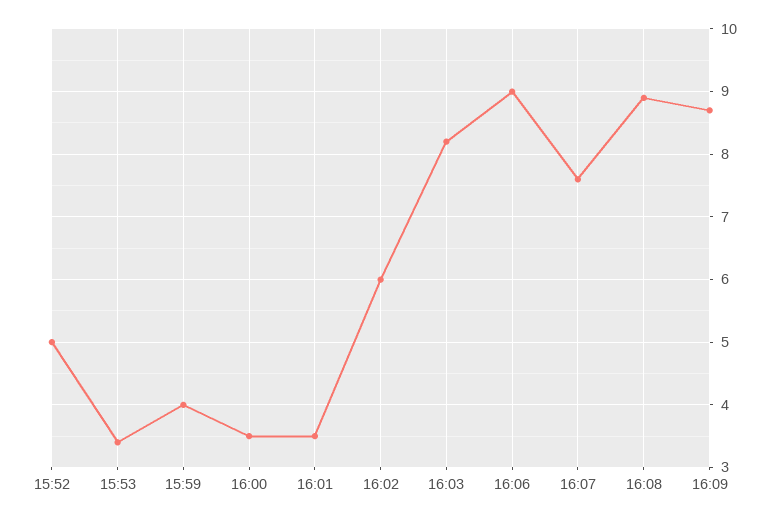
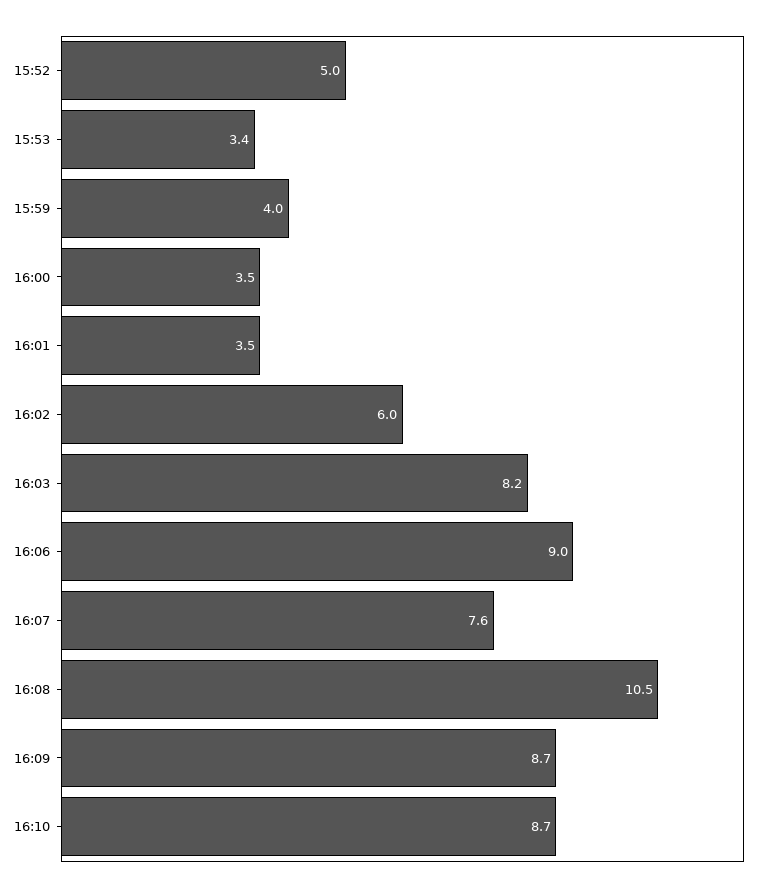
16:08: 8.9 -> 10.5
16:10: none -> 8.7

